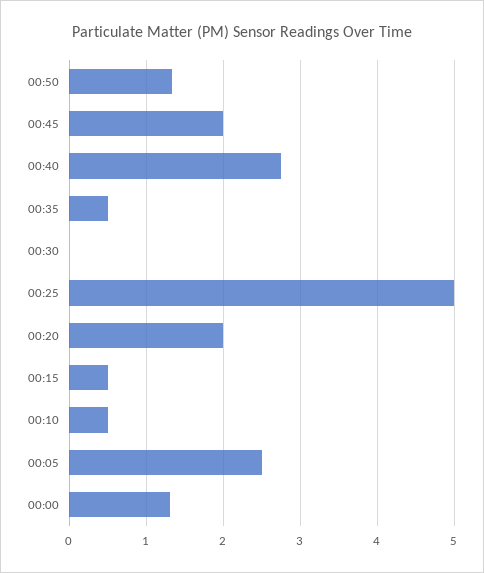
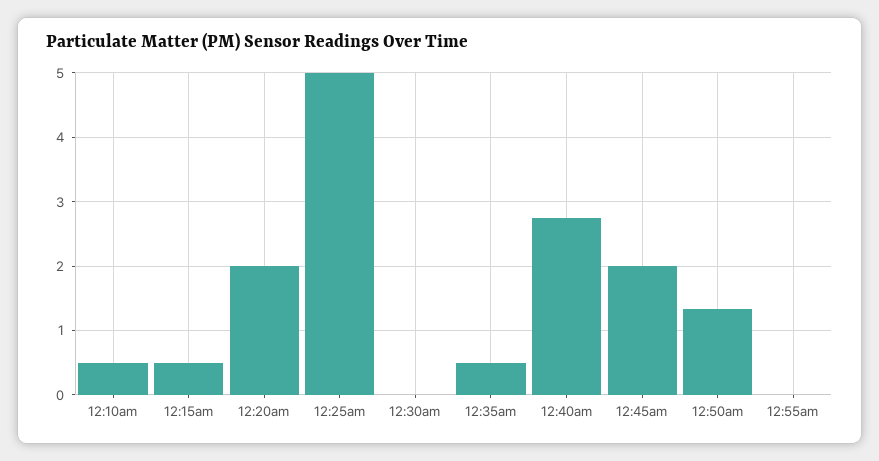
00:05: 2.5 -> none
00:00: 1.3 -> none
12:55am: none -> 0

